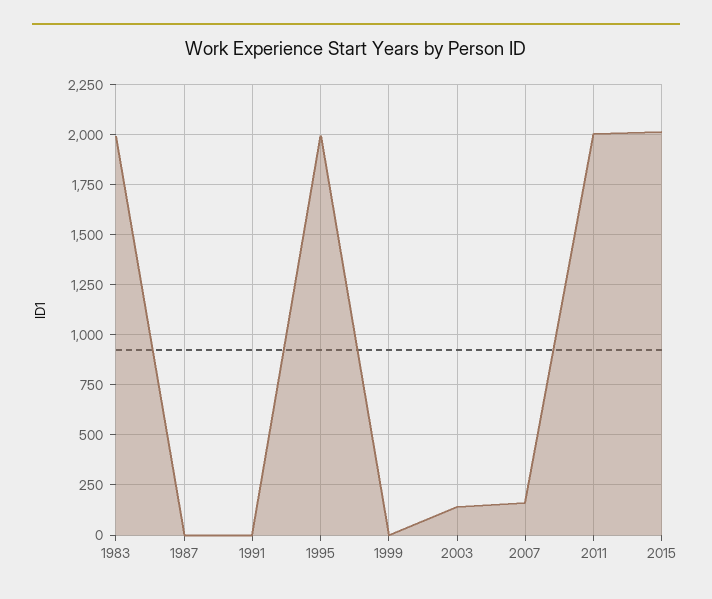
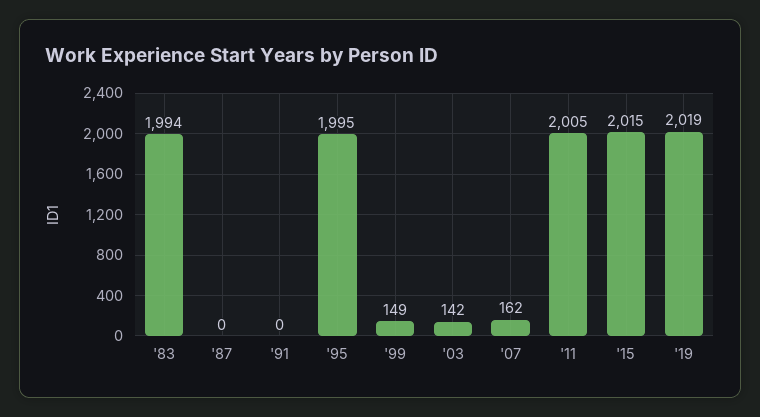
1999: 0 -> 149
'19: none -> 2019

